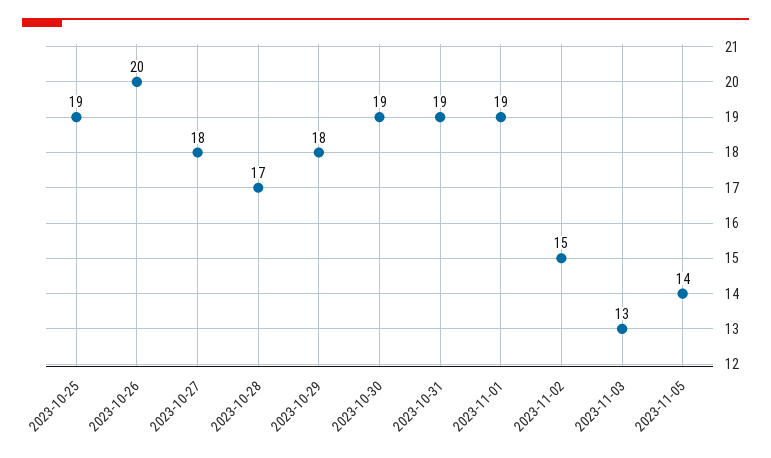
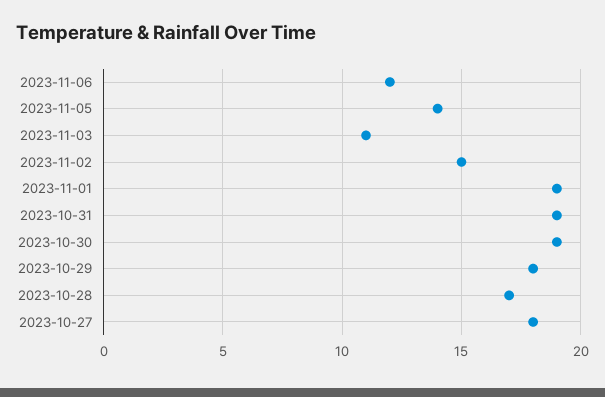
2023-10-25: 19 -> none
2023-10-26: 20 -> none
2023-11-03: 13 -> 11
2023-11-06: none -> 12

